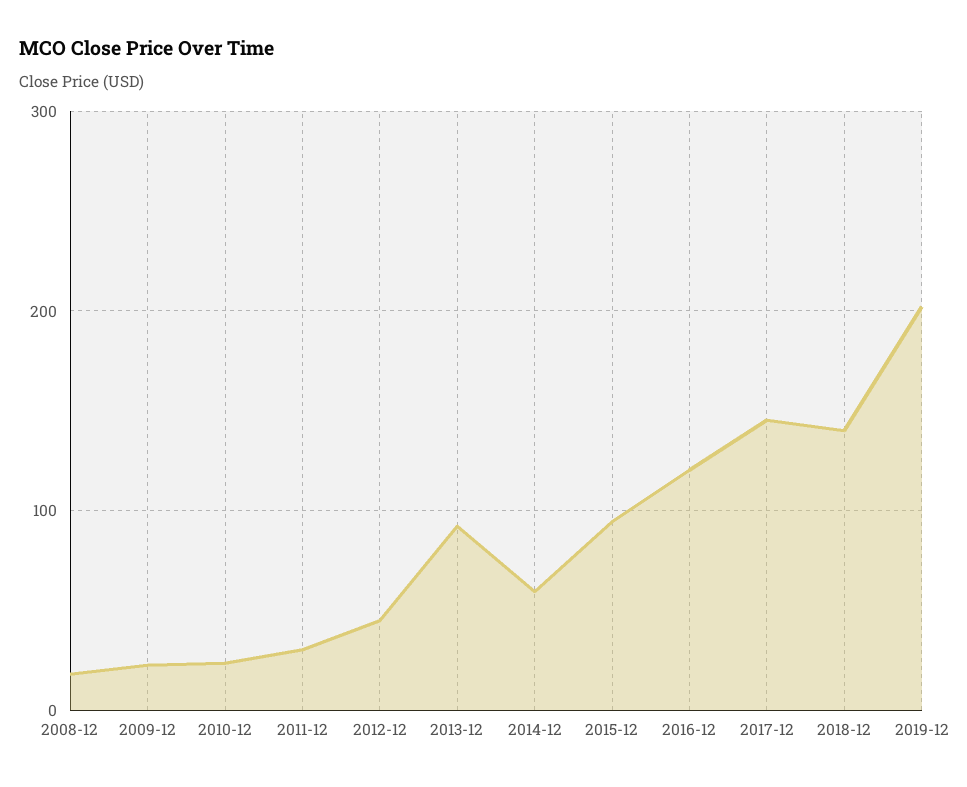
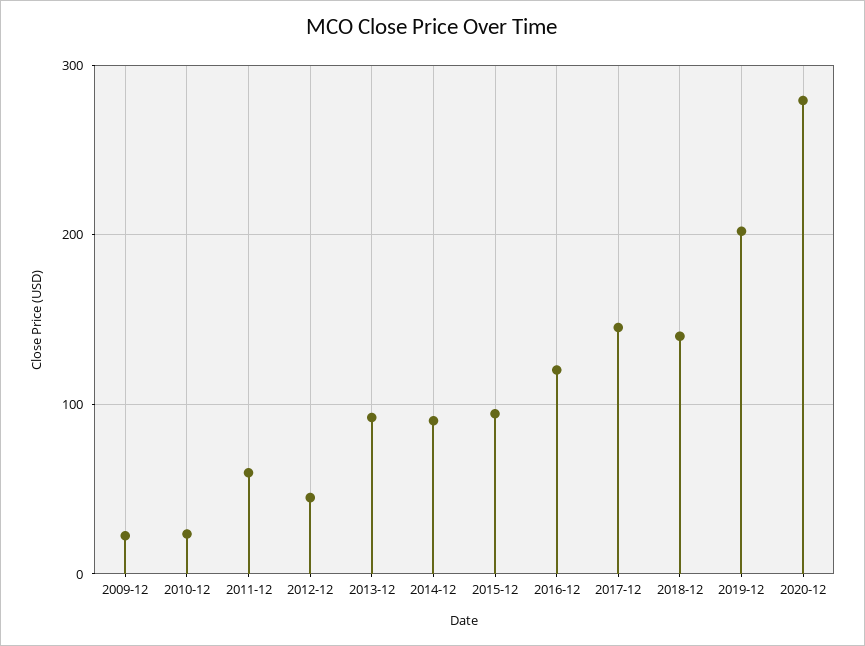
2008-12: 20 -> none
2011-12: 30 -> 60
2014-12: 60 -> 90
2020-12: none -> 280

